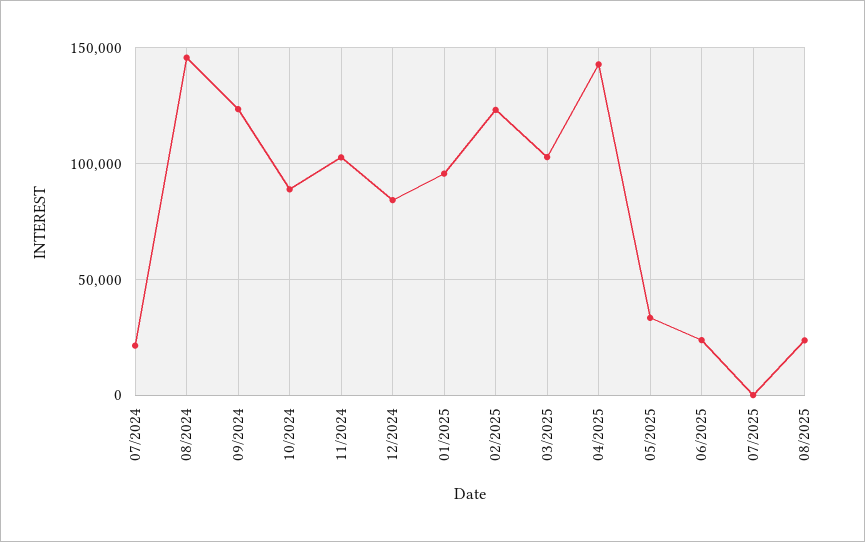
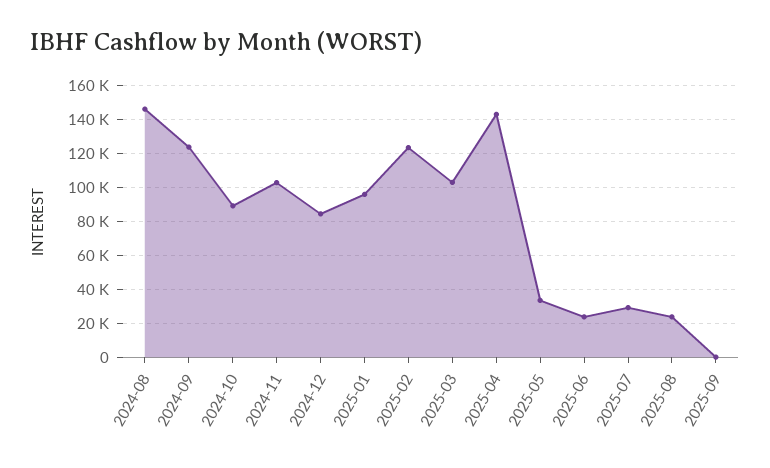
07/2024: 20000 -> none
07/2025: 0 -> 30000
2025-09: none -> 0

